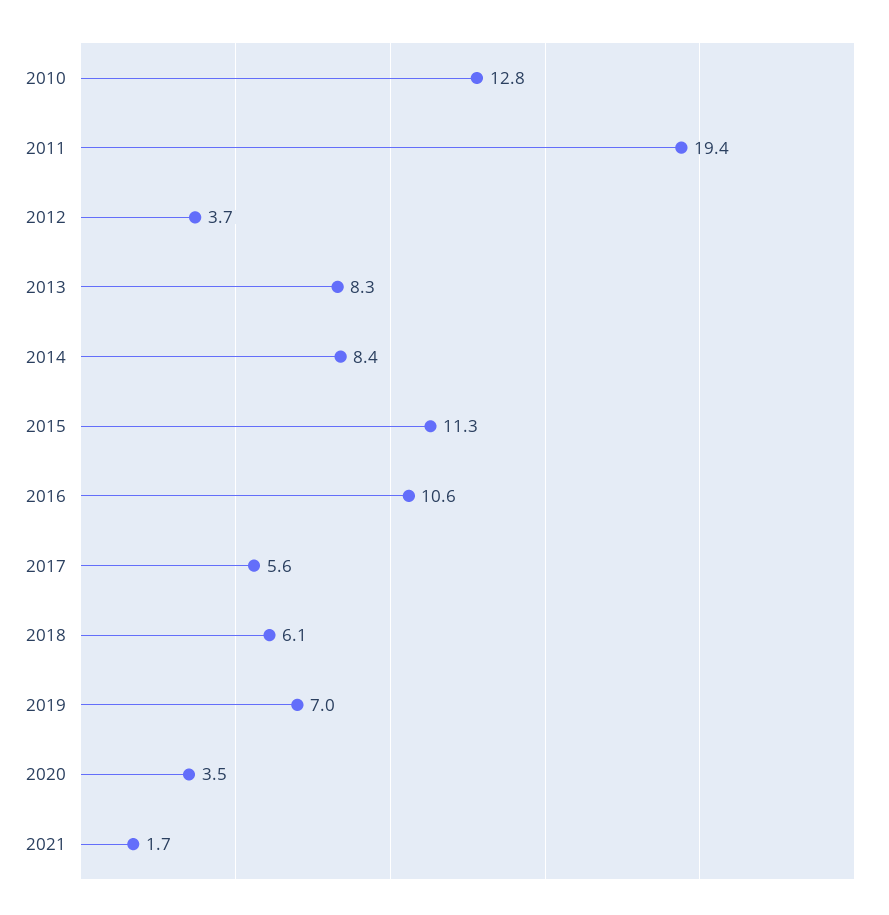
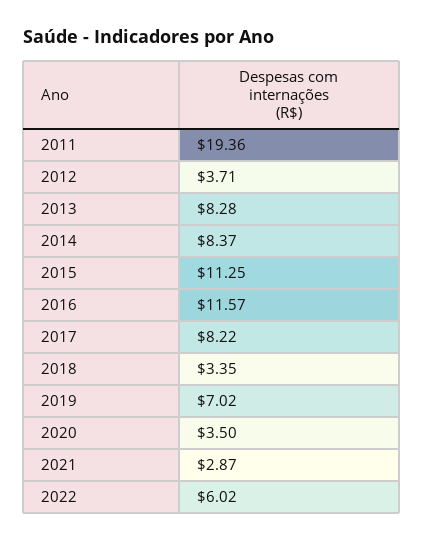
2010: 12.8 -> none
2016: 10.6 -> 11.57
2017: 5.6 -> 8.22
2018: 6.1 -> 3.35
2021: 1.7 -> 2.87
2022: none -> 6.02

